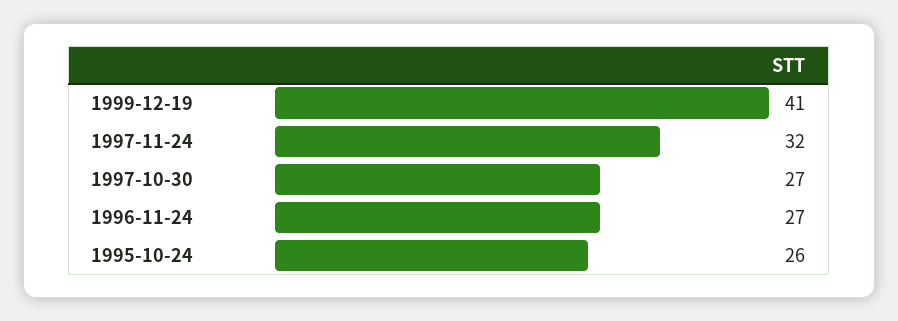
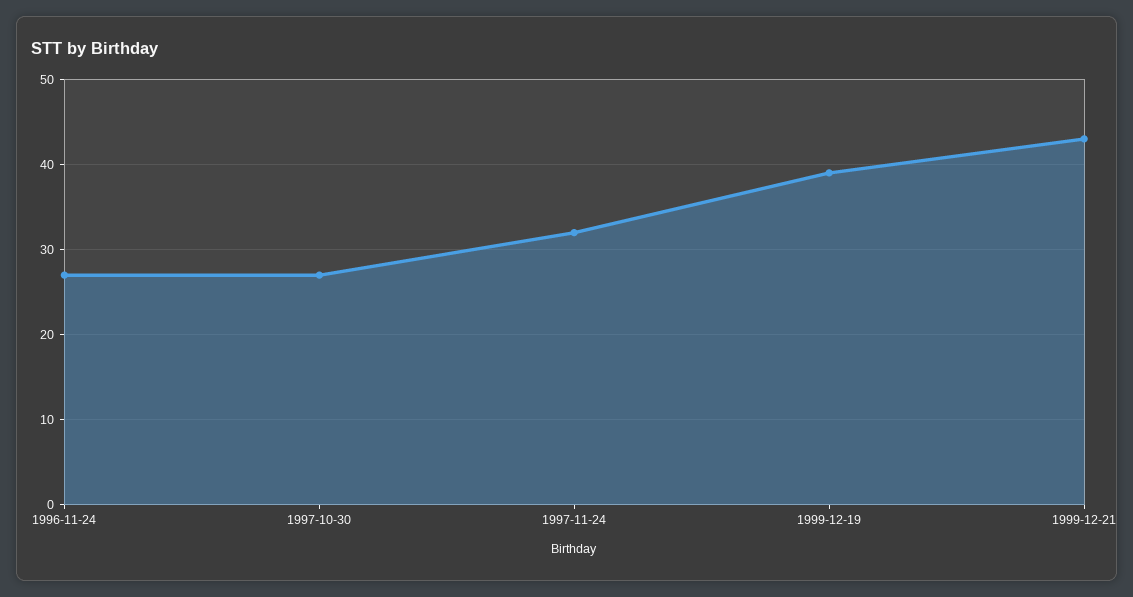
1999-12-19: 41 -> 39
1995-10-24: 26 -> none
1999-12-21: none -> 43

